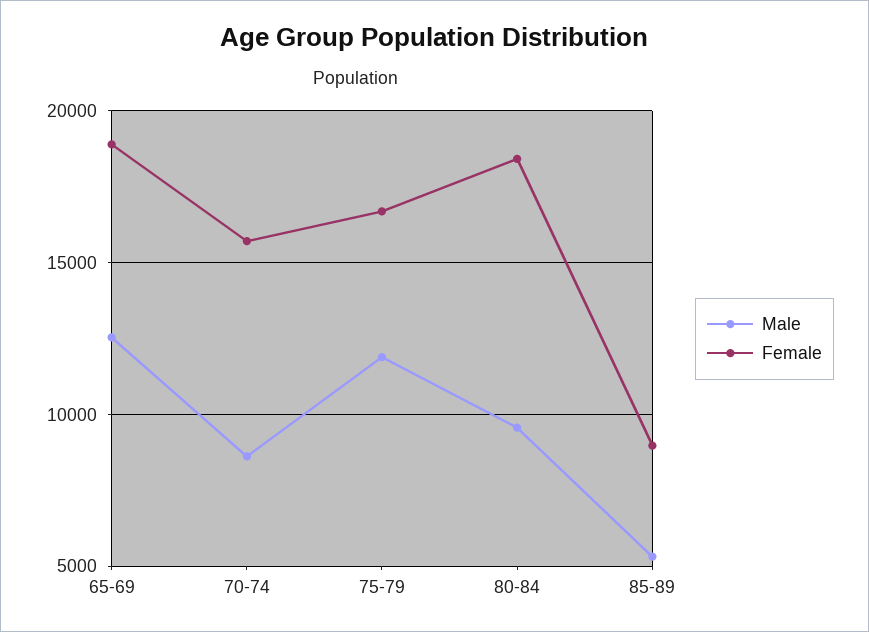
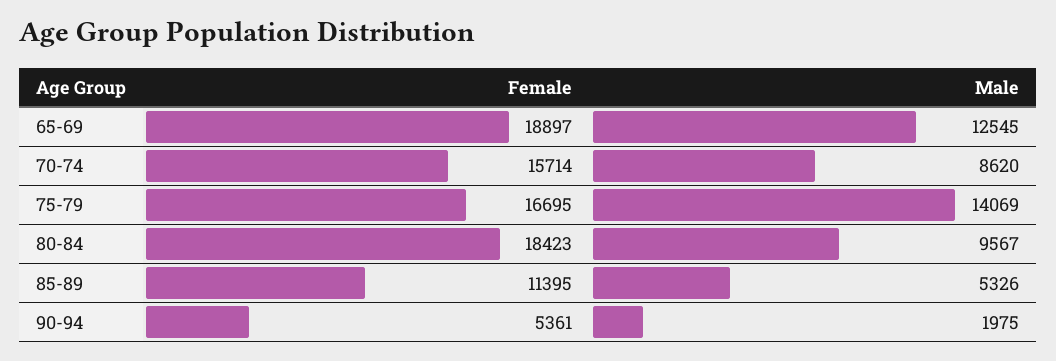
Male, 75-79: 12000 -> 14069
Female, 85-89: 9000 -> 11395
Female, 90-94: none -> 5361
Male, 90-94: none -> 1975

